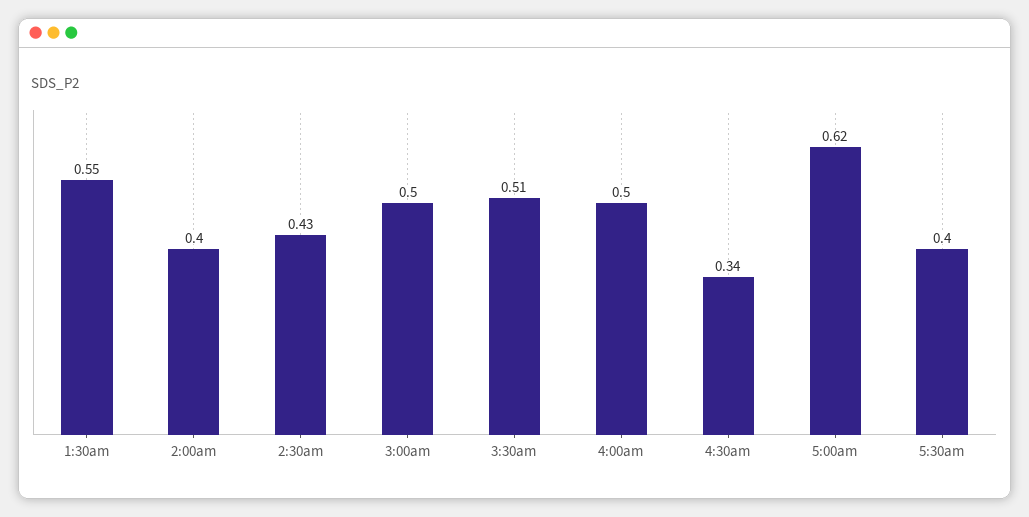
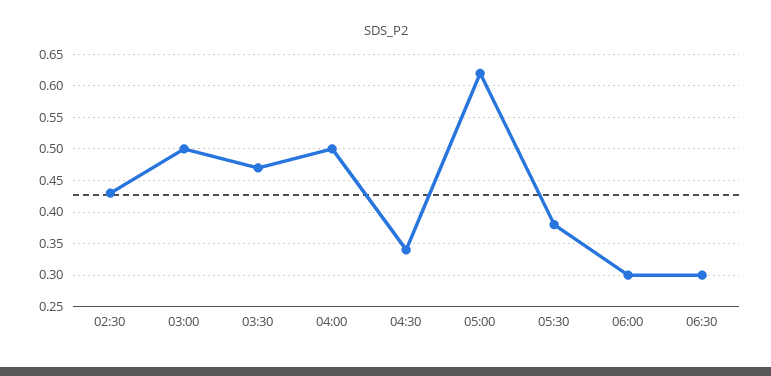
1:30am: 0.55 -> none
2:00am: 0.4 -> none
3:30am: 0.51 -> 0.47
5:30am: 0.4 -> 0.38
06:00: none -> 0.3
06:30: none -> 0.3

